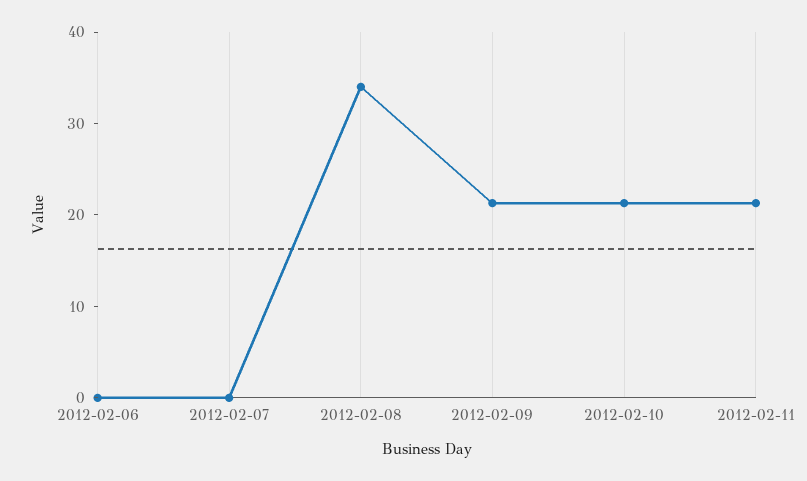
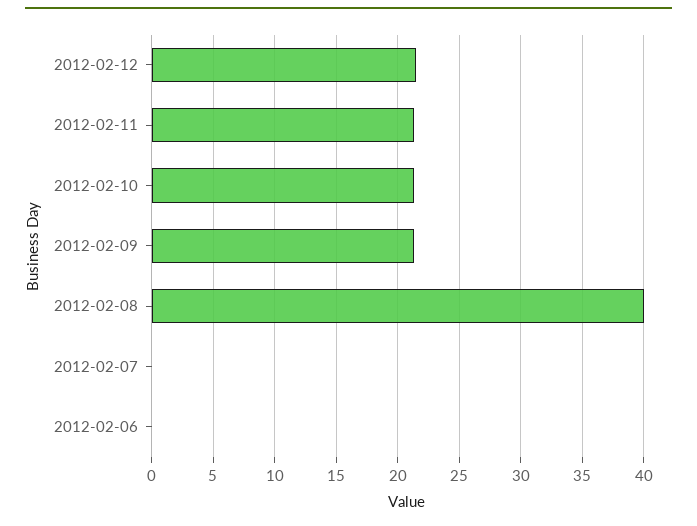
2012-02-08: 34 -> 40
2012-02-12: none -> 21.5

